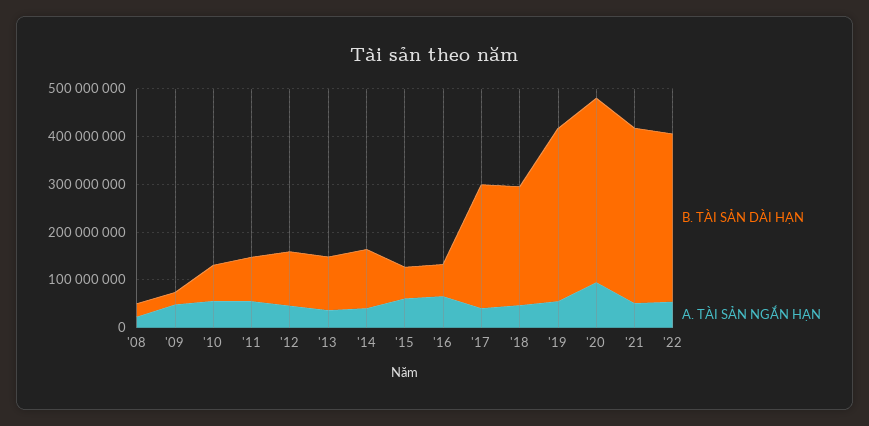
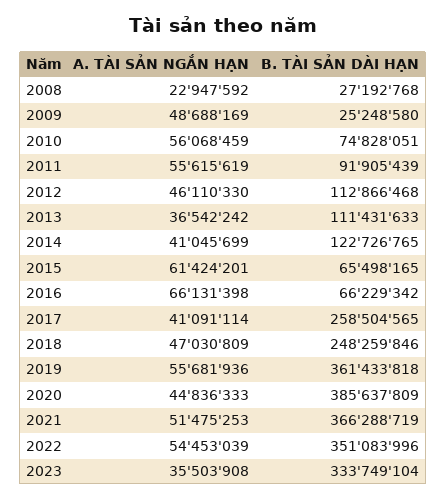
A. TÀI SẢN NGẮN HẠN, '20: 100000000 -> 44836333
A. TÀI SẢN NGẮN HẠN, 2023: none -> 35503908
B. TÀI SẢN DÀI HẠN, 2023: none -> 333749104

